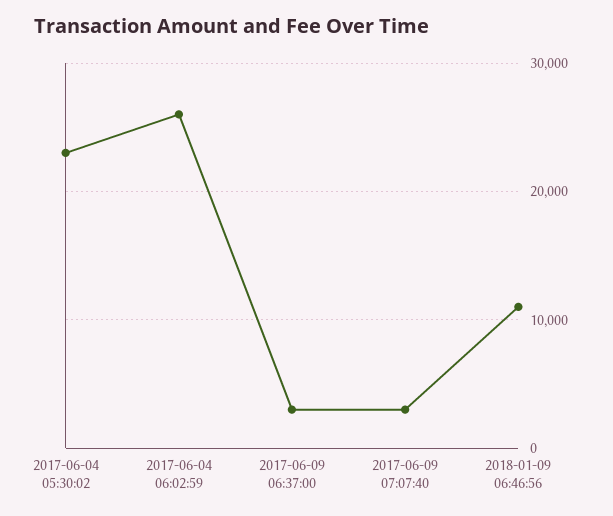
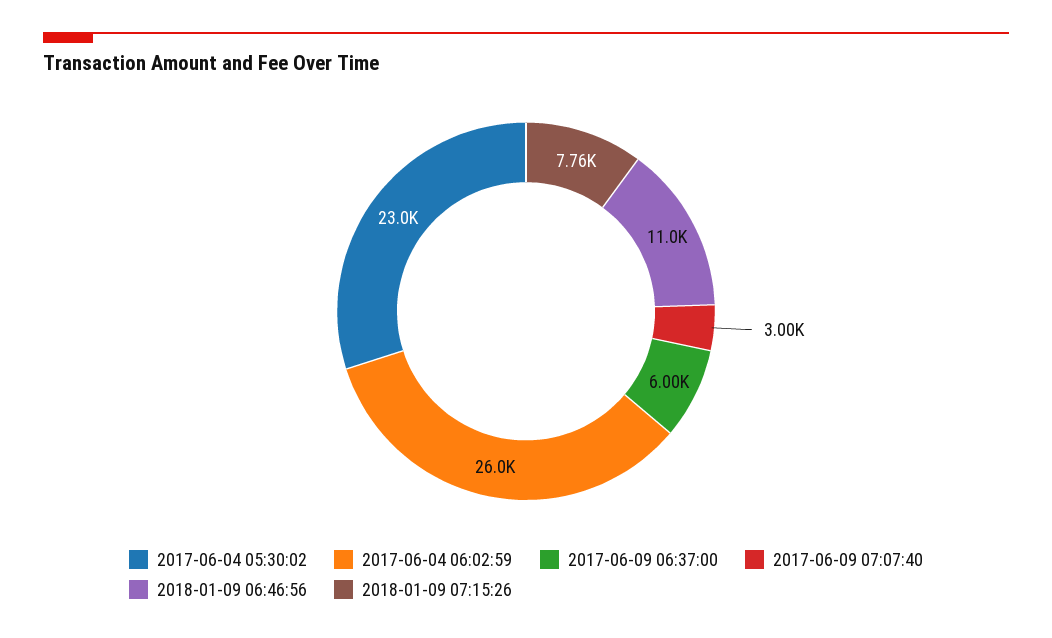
2017-06-09 06:37:00: 3000 -> 6000
2018-01-09 07:15:26: none -> 7760

